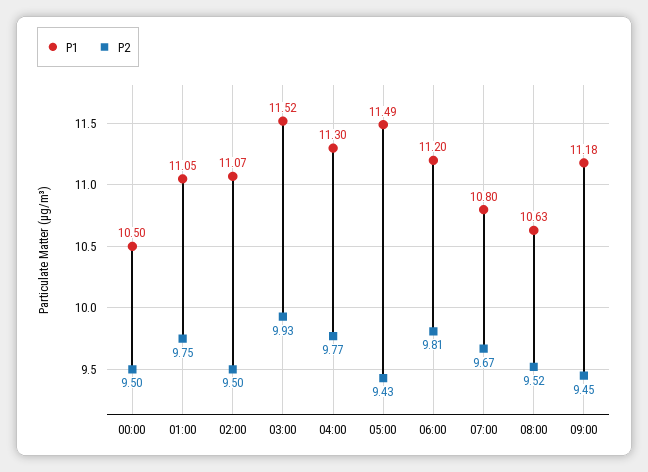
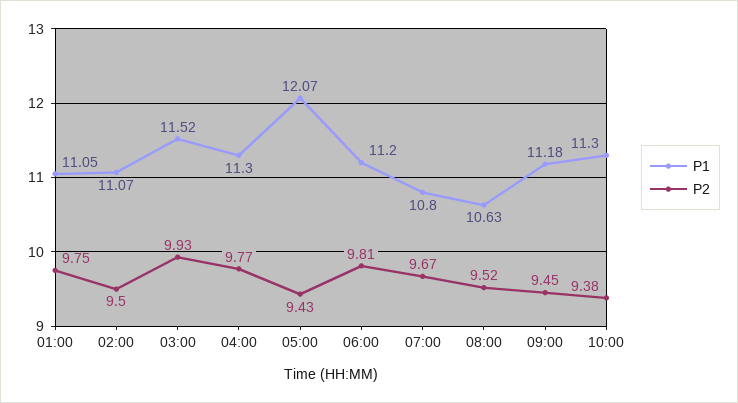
P1, 00:00: 10.5 -> none
P2, 00:00: 9.5 -> none
P1, 05:00: 11.49 -> 12.07
P1, 10:00: none -> 11.3
P2, 10:00: none -> 9.38

